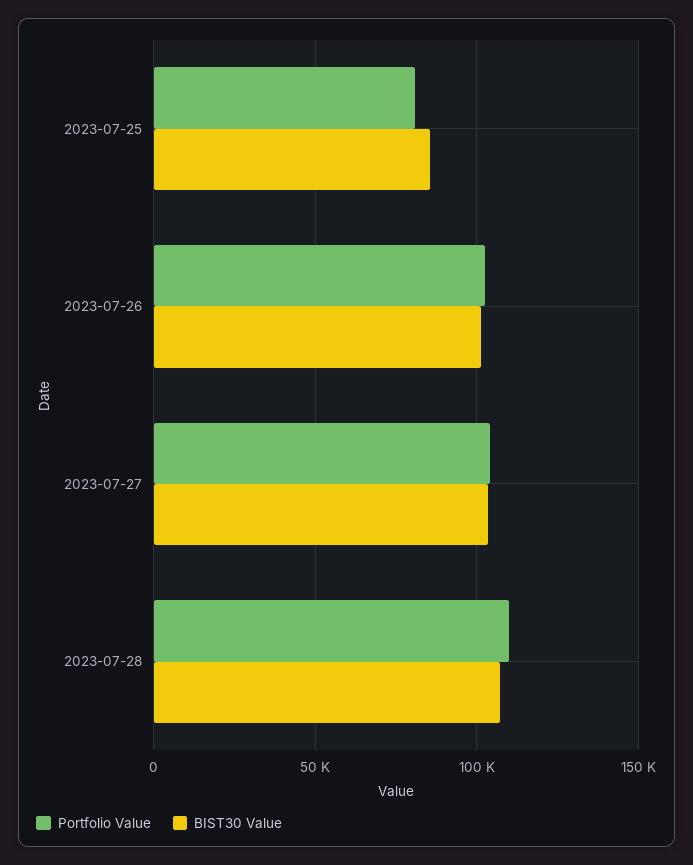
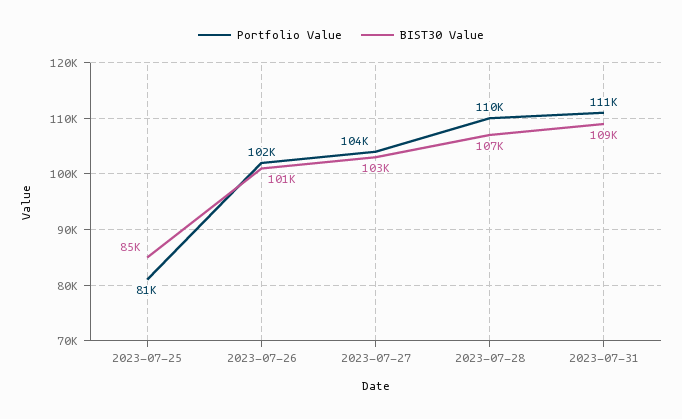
Portfolio Value, 2023-07-31: none -> 111000
BIST30 Value, 2023-07-31: none -> 109000

